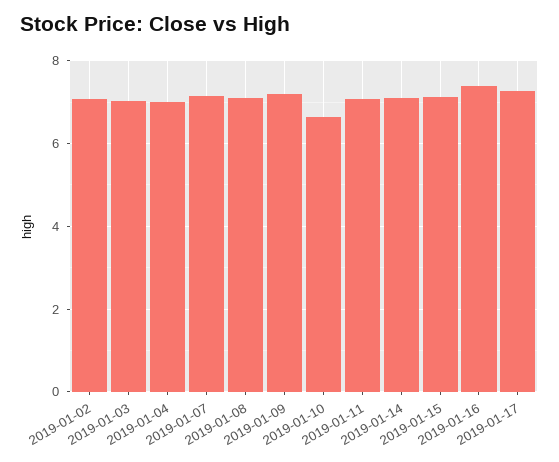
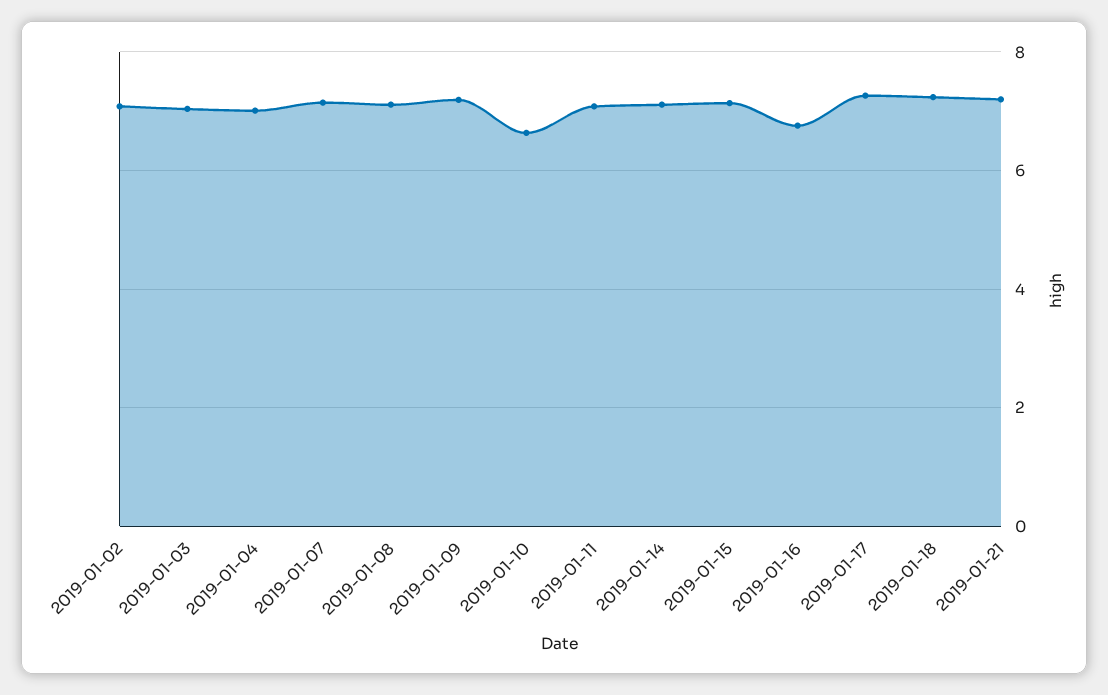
2019-01-16: 7.4 -> 6.8
2019-01-18: none -> 7.2
2019-01-21: none -> 7.2

